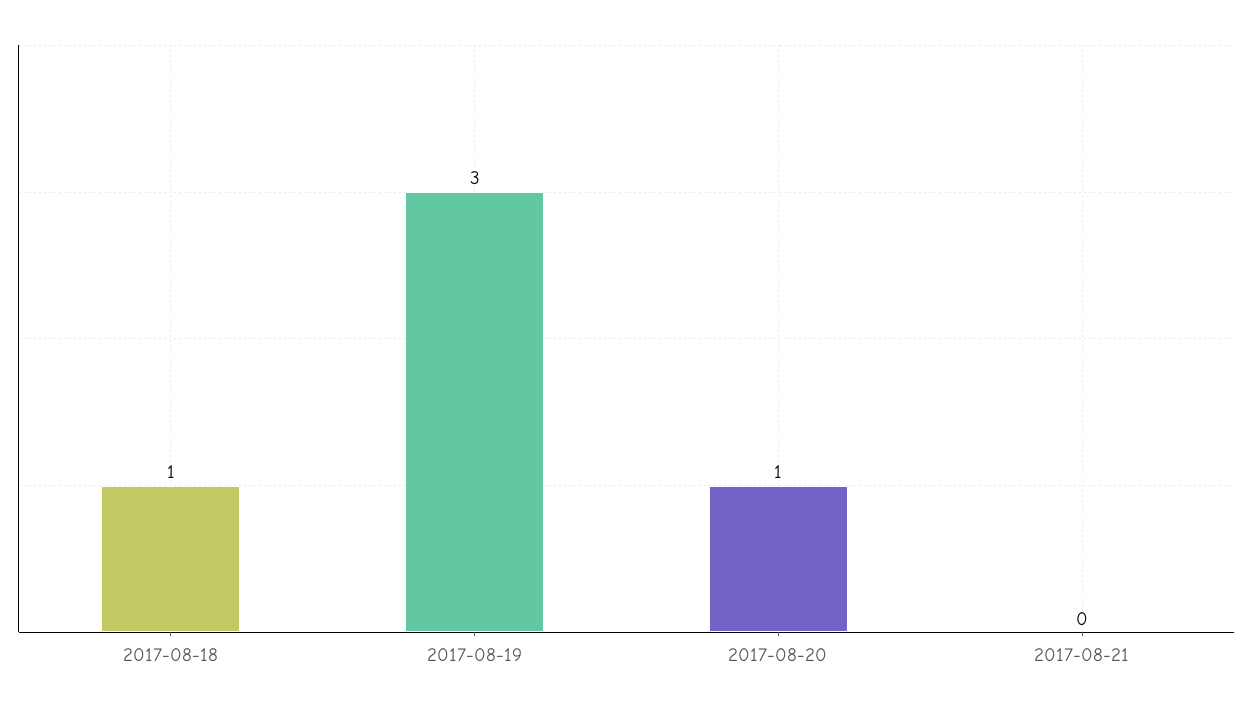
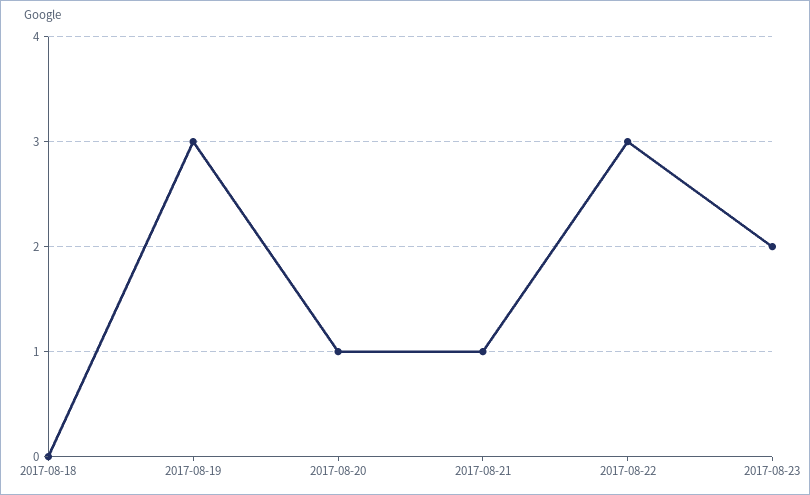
2017-08-18: 1 -> 0
2017-08-21: 0 -> 1
2017-08-22: none -> 3
2017-08-23: none -> 2

